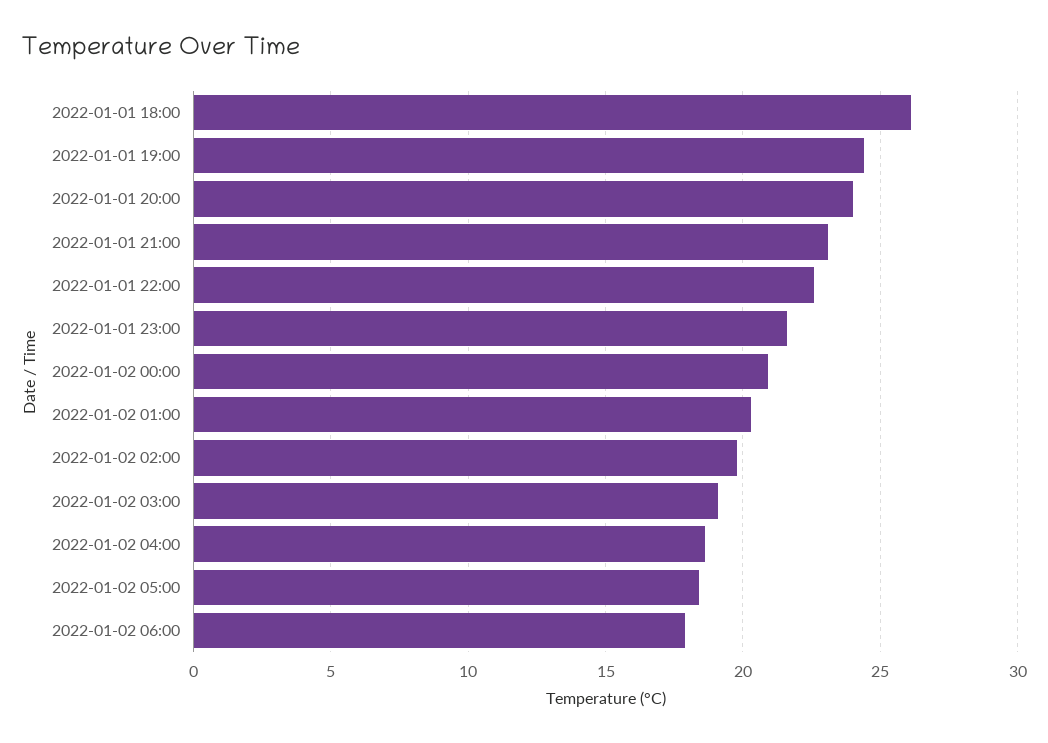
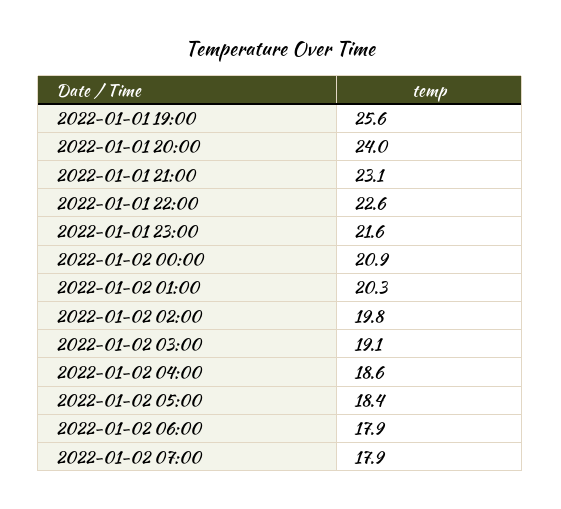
2022-01-01 18:00: 26 -> none
2022-01-01 19:00: 24.5 -> 25.6
2022-01-02 07:00: none -> 17.9

